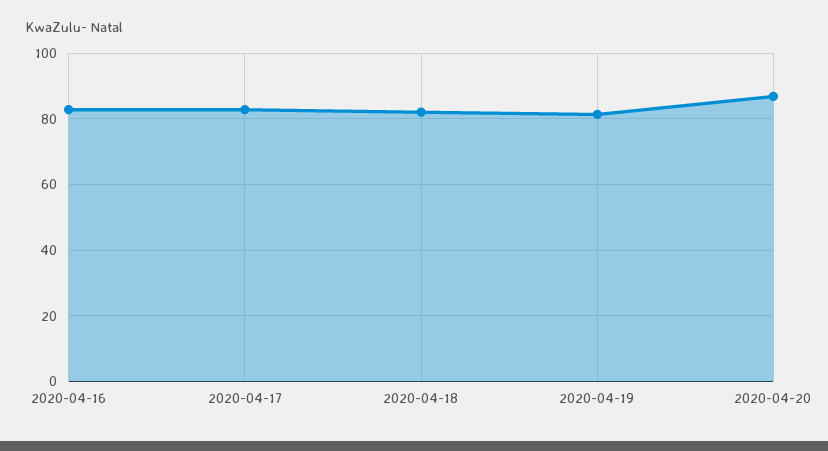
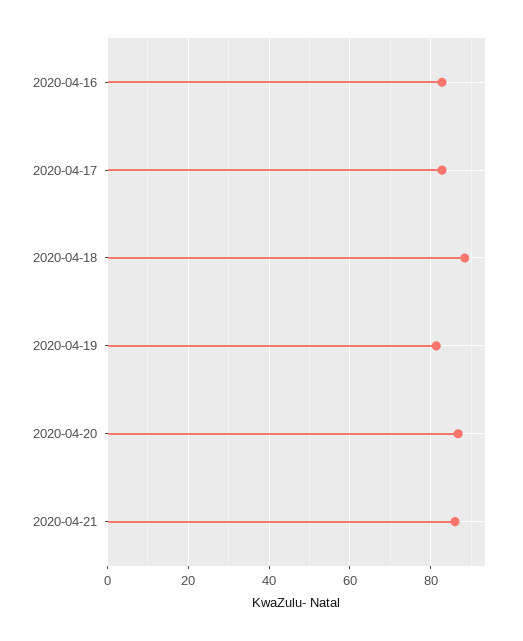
2020-04-18: 82 -> 88
2020-04-21: none -> 86

